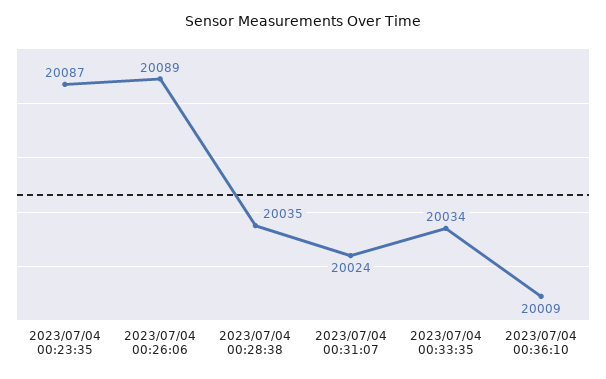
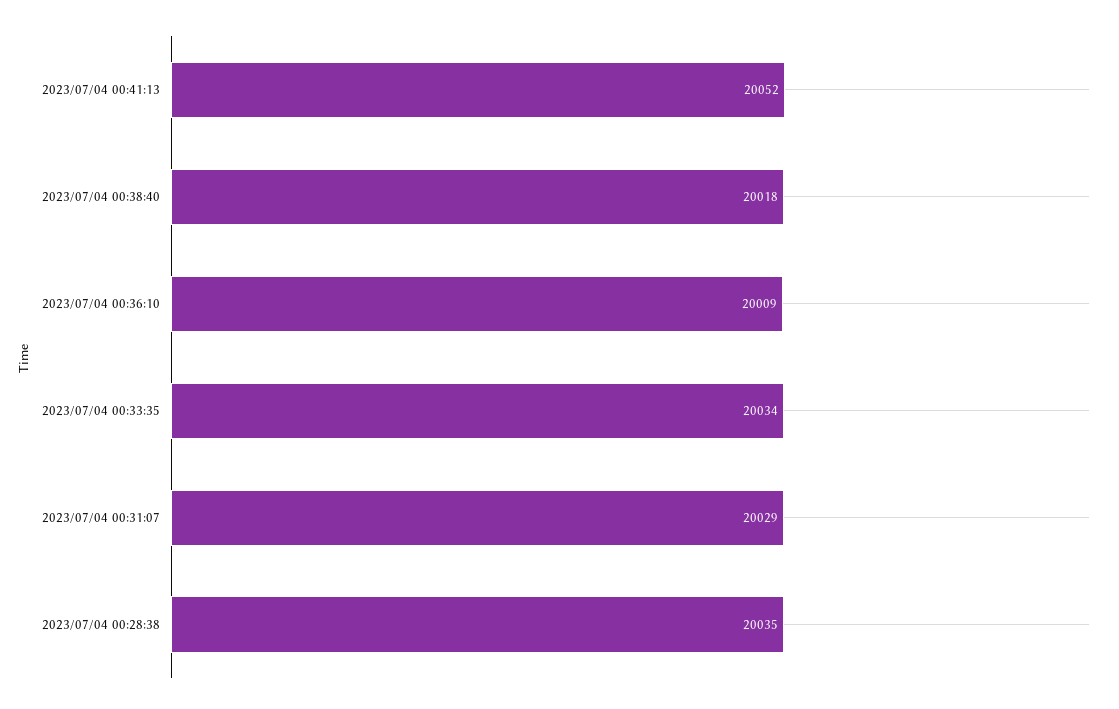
2023/07/04 00:23:35: 20087 -> none
2023/07/04 00:26:06: 20089 -> none
2023/07/04 00:31:07: 20024 -> 20029
2023/07/04 00:41:13: none -> 20052
2023/07/04 00:38:40: none -> 20018

